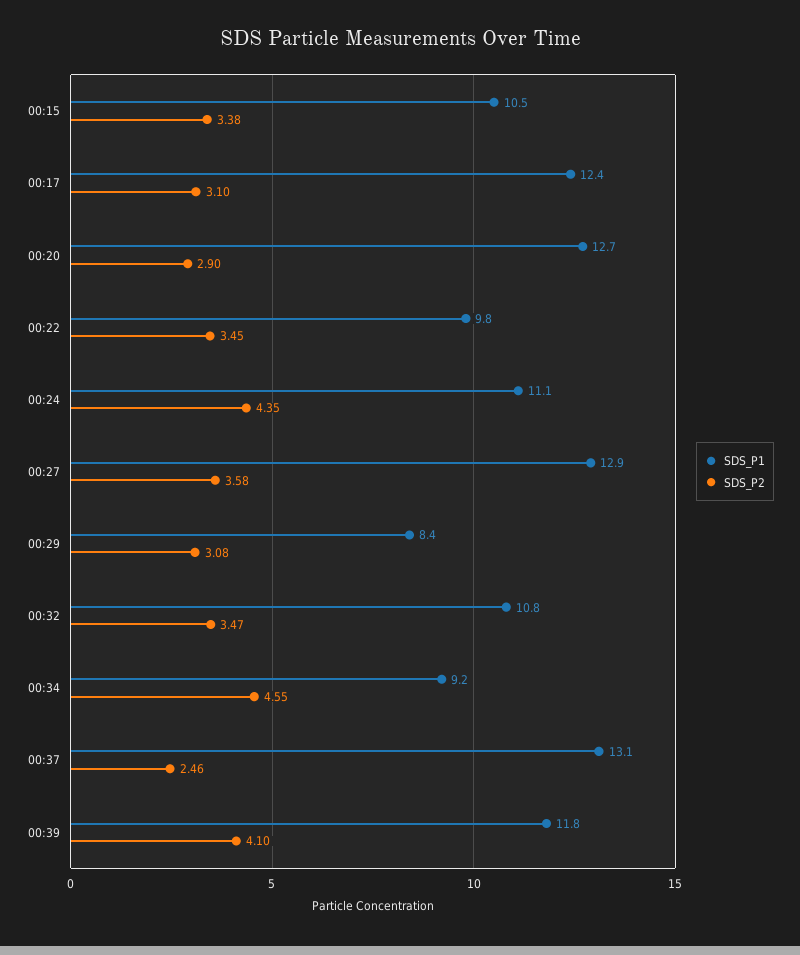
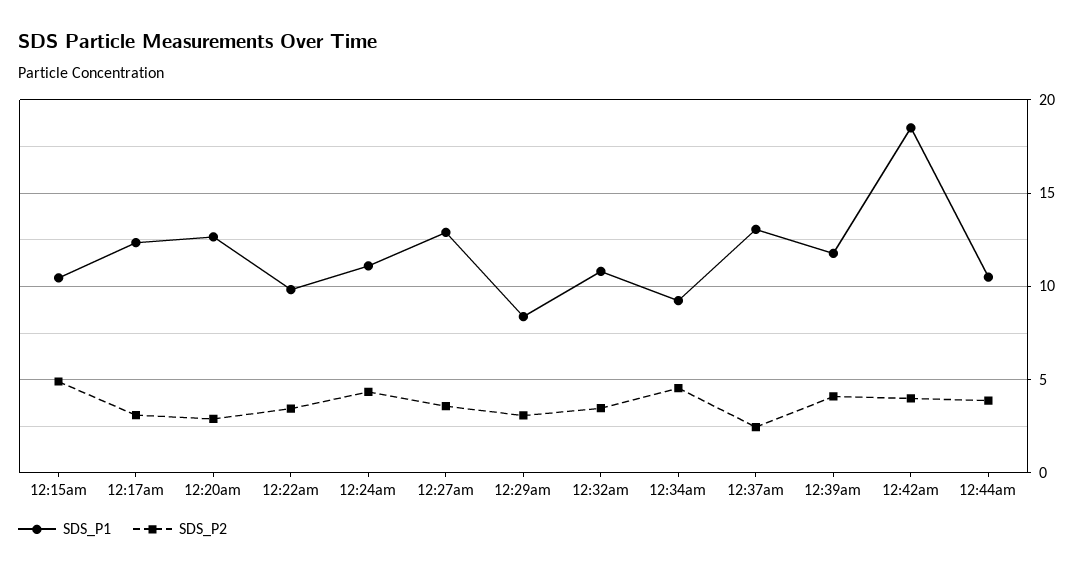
SDS_P2, 00:15: 3.38 -> 5
SDS_P1, 12:42am: none -> 18.5
SDS_P2, 12:42am: none -> 4
SDS_P1, 12:44am: none -> 10.5
SDS_P2, 12:44am: none -> 4

